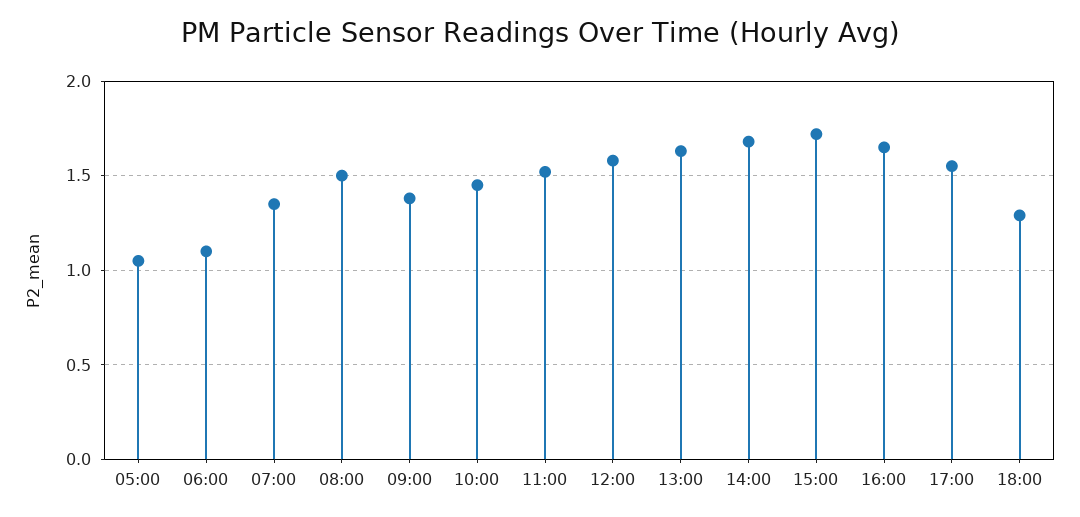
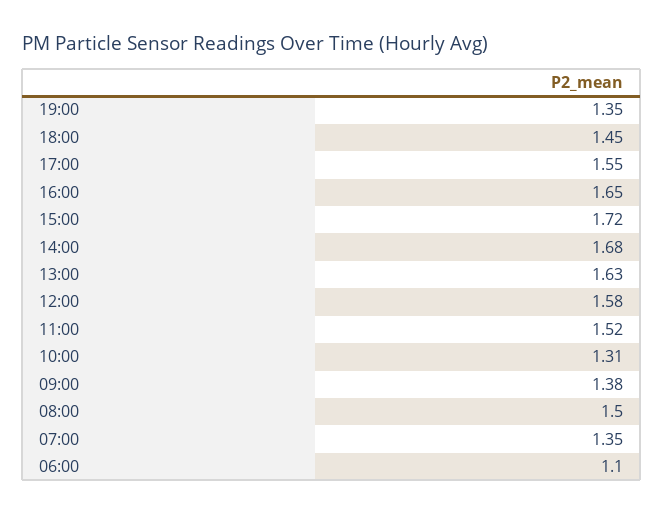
05:00: 1.05 -> none
10:00: 1.45 -> 1.31
18:00: 1.3 -> 1.45
19:00: none -> 1.35

